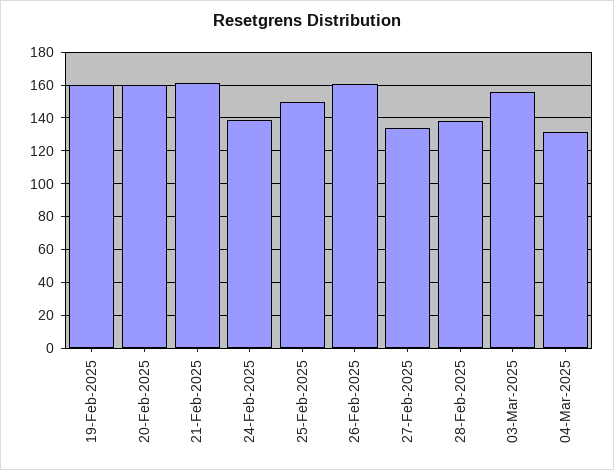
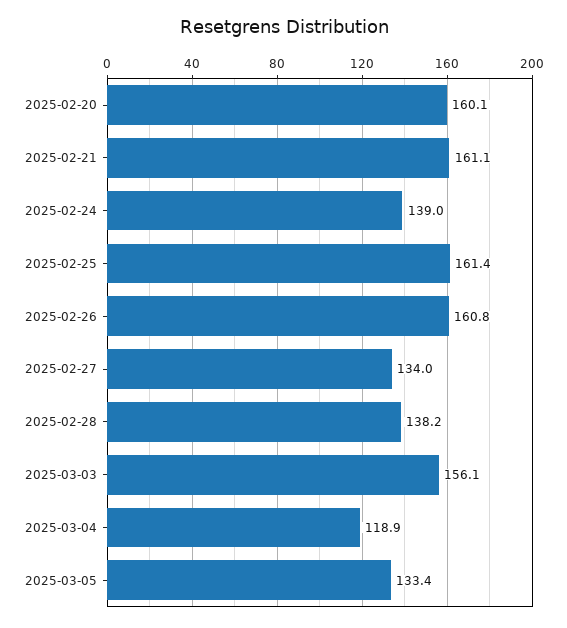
19-Feb-2025: 160 -> none
25-Feb-2025: 150 -> 161.4
04-Mar-2025: 130 -> 118.9
2025-03-05: none -> 133.4

